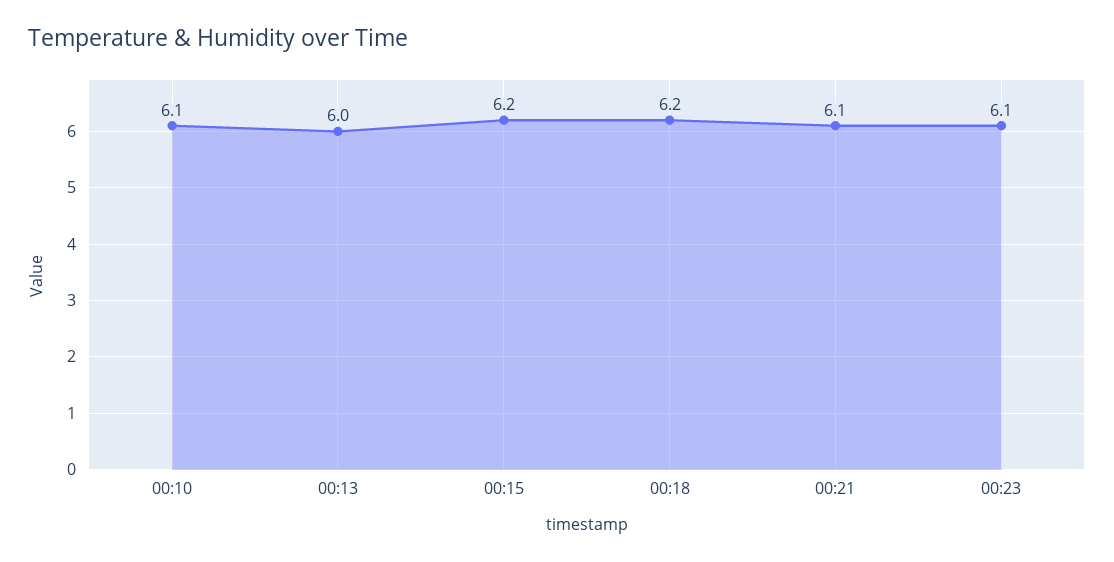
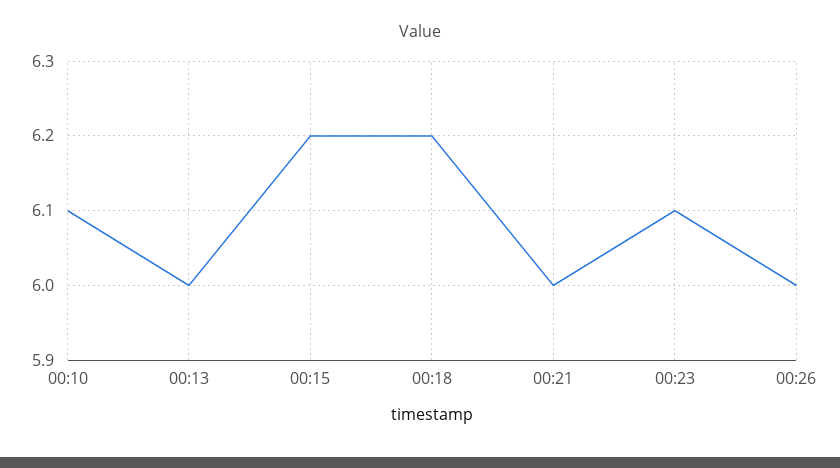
00:21: 6.1 -> 6
00:26: none -> 6

